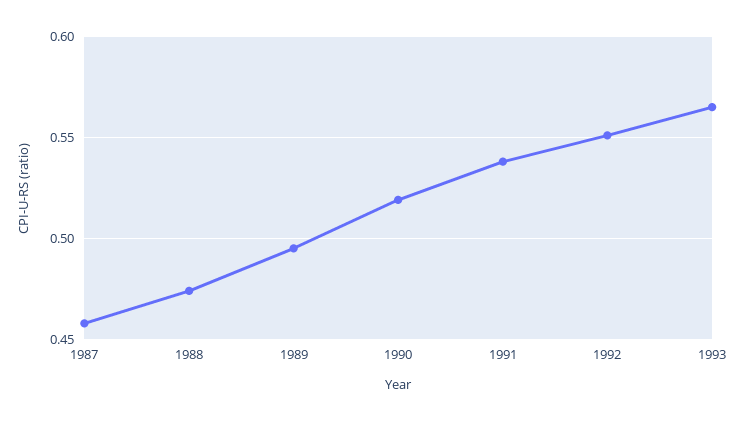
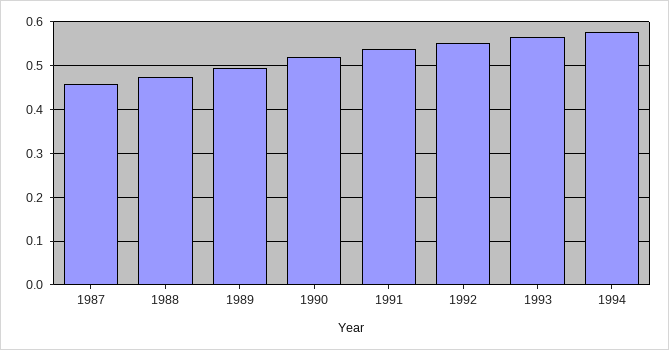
1994: none -> 0.58

